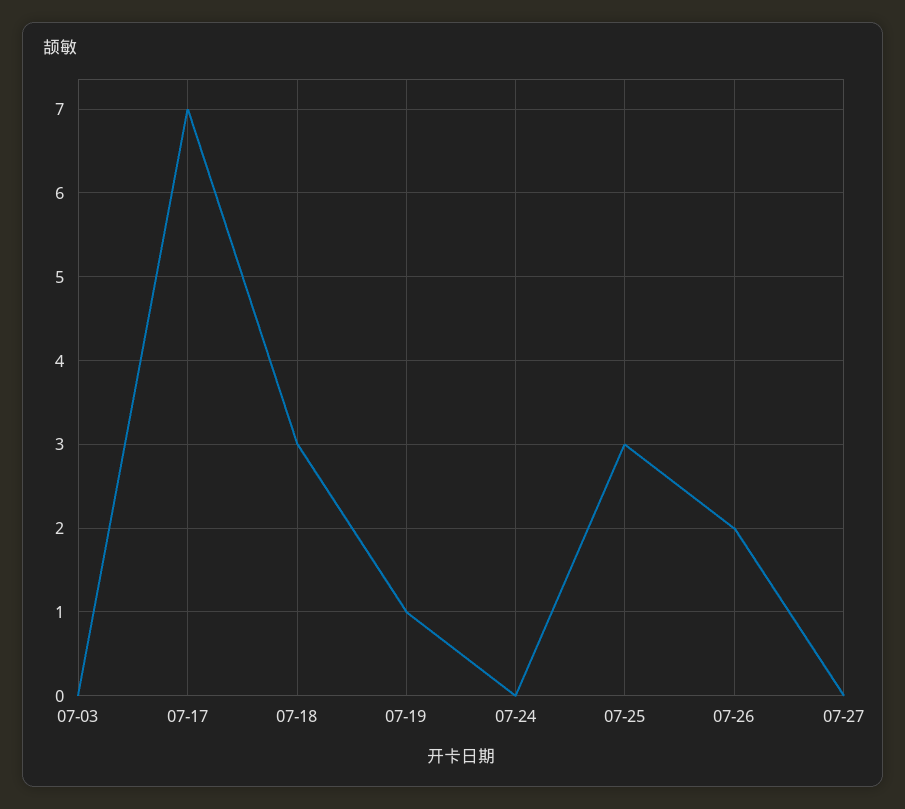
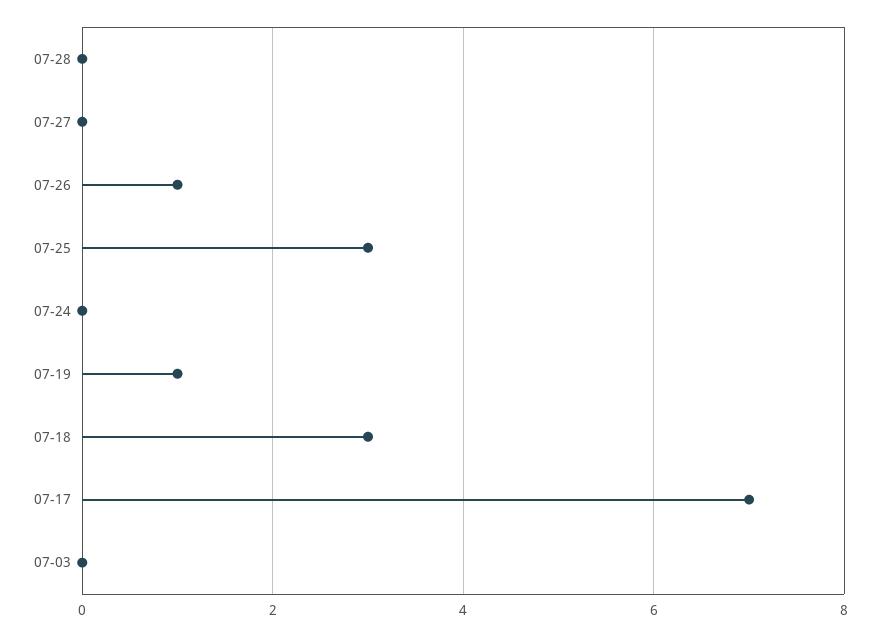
07-26: 2 -> 1
07-28: none -> 0

